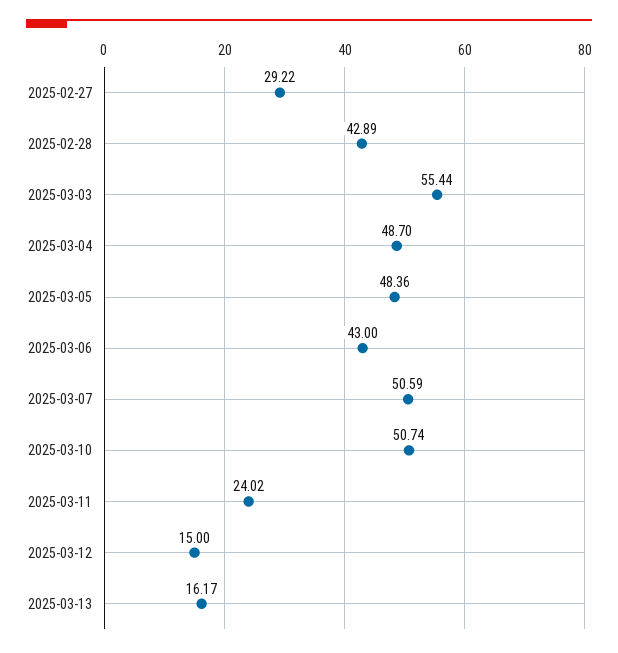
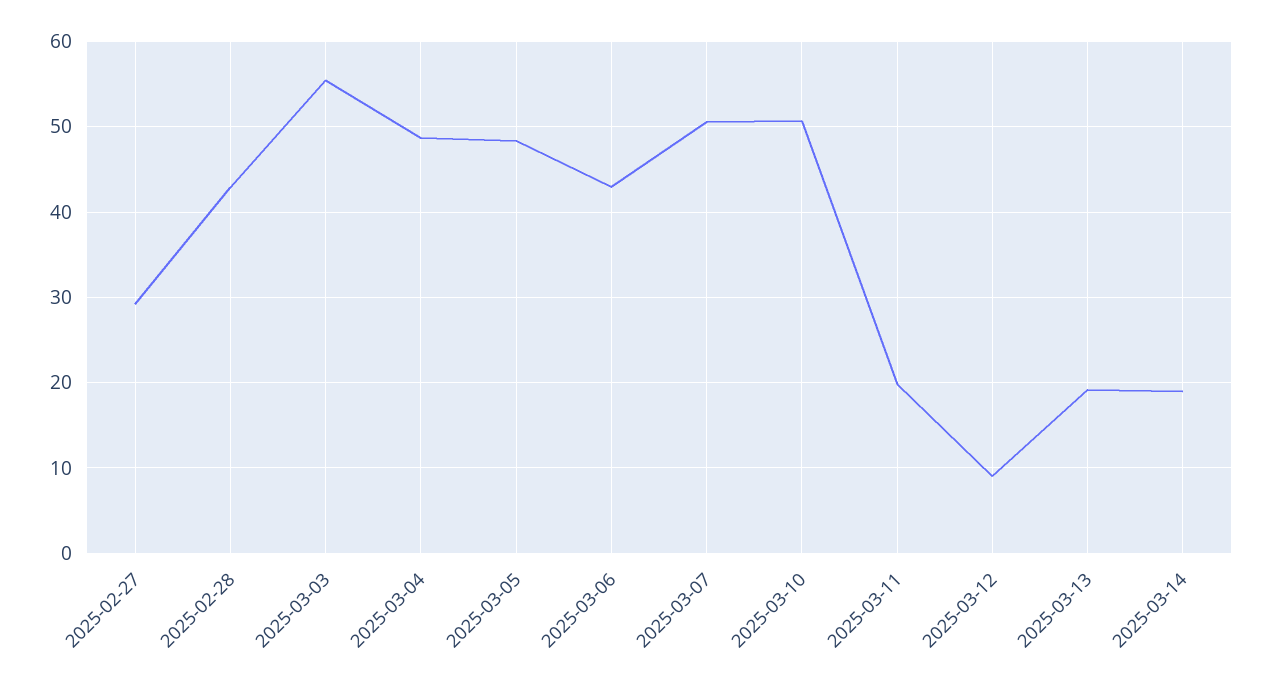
2025-03-11: 24.02 -> 20
2025-03-12: 15 -> 9
2025-03-13: 16.17 -> 19
2025-03-14: none -> 19

